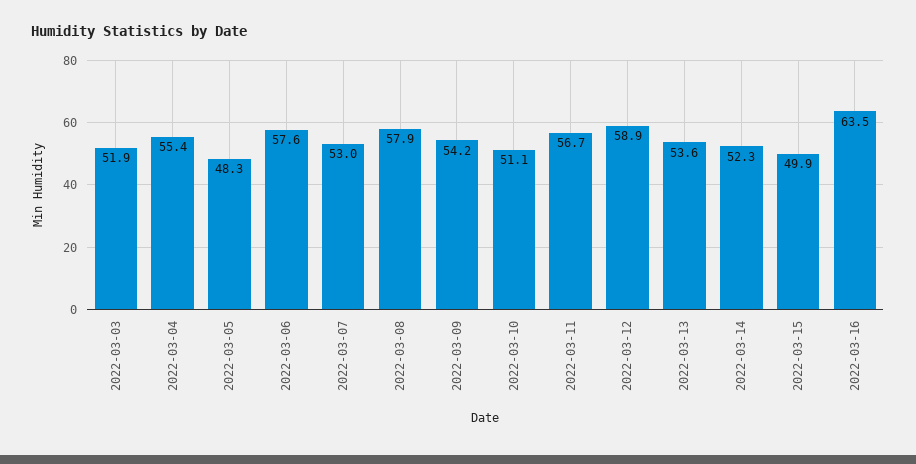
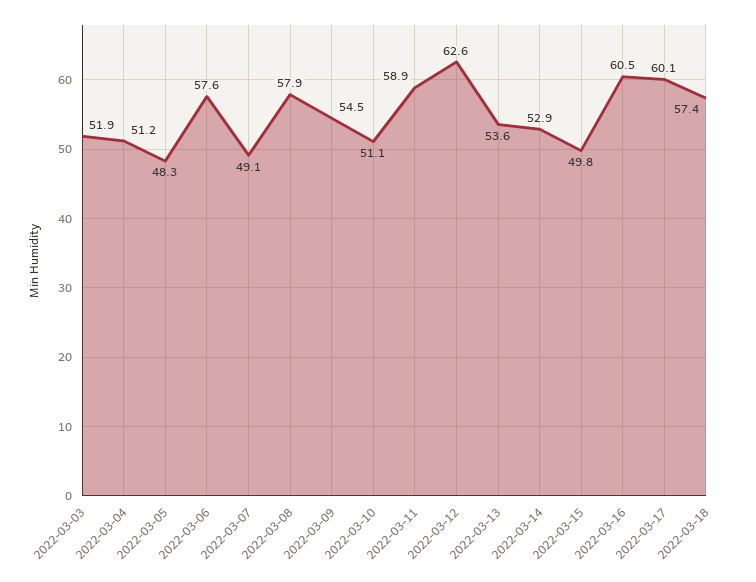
2022-03-04: 55.4 -> 51.2
2022-03-07: 53 -> 49.1
2022-03-09: 54.2 -> 54.5
2022-03-11: 56.7 -> 58.9
2022-03-12: 58.9 -> 62.6
2022-03-14: 52.3 -> 52.9
2022-03-15: 49.9 -> 49.8
2022-03-16: 63.5 -> 60.5
2022-03-17: none -> 60.1
2022-03-18: none -> 57.4

